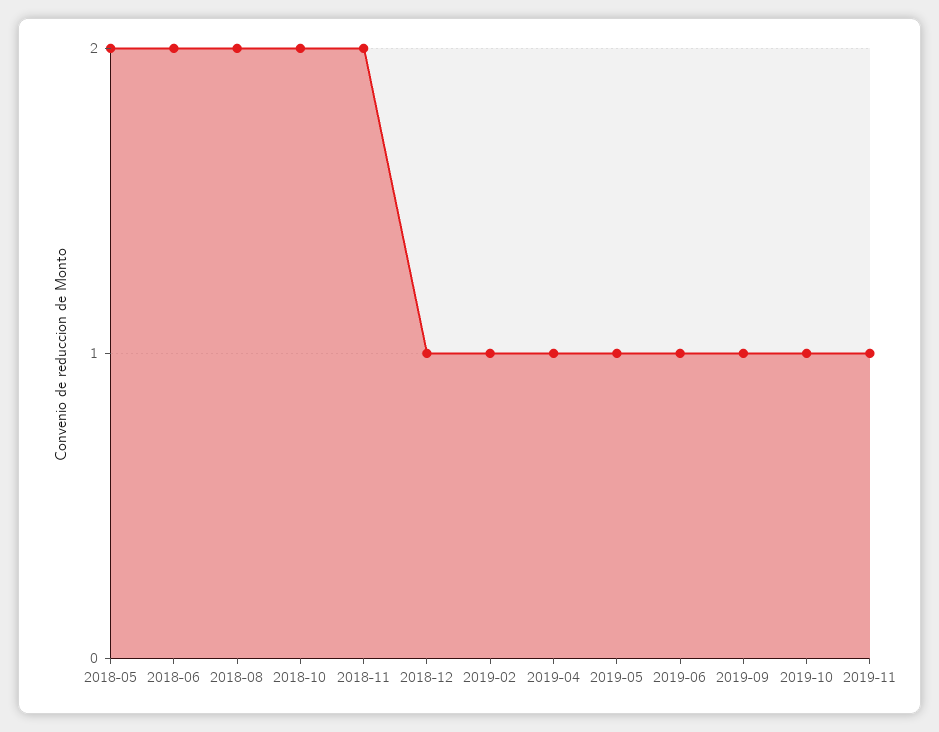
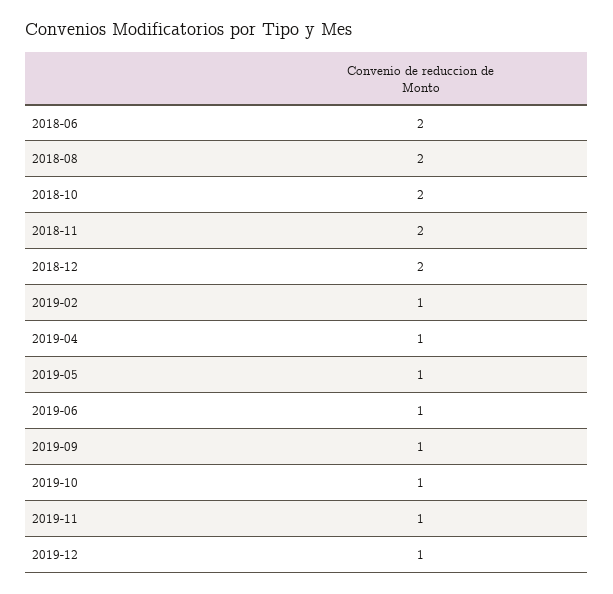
2018-05: 2 -> none
2018-12: 1 -> 2
2019-12: none -> 1

